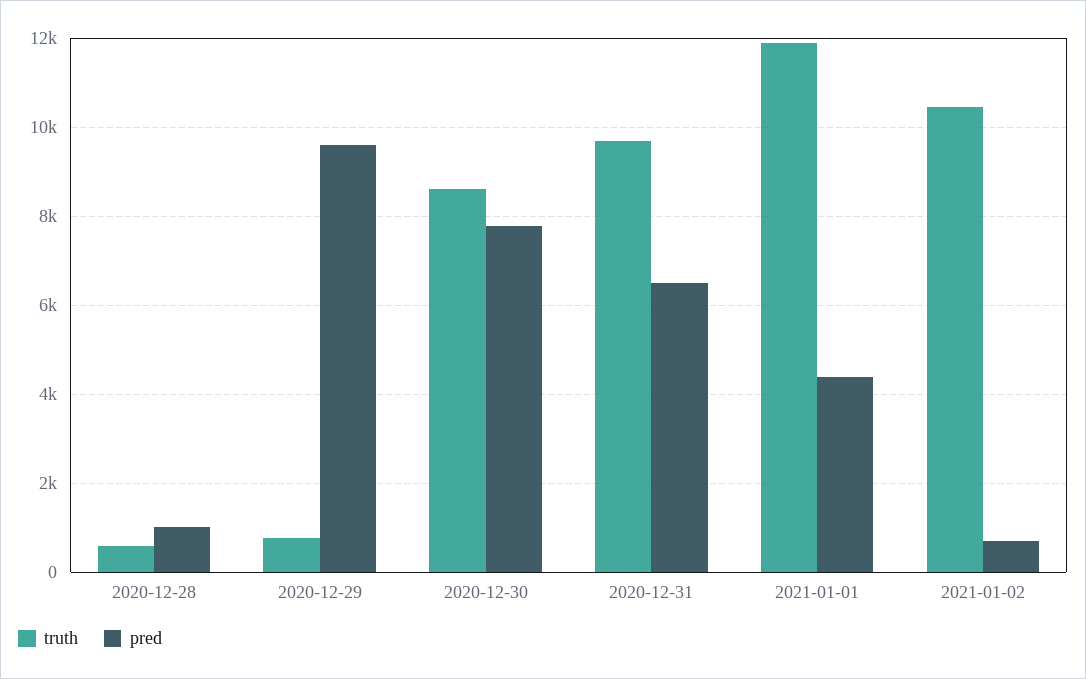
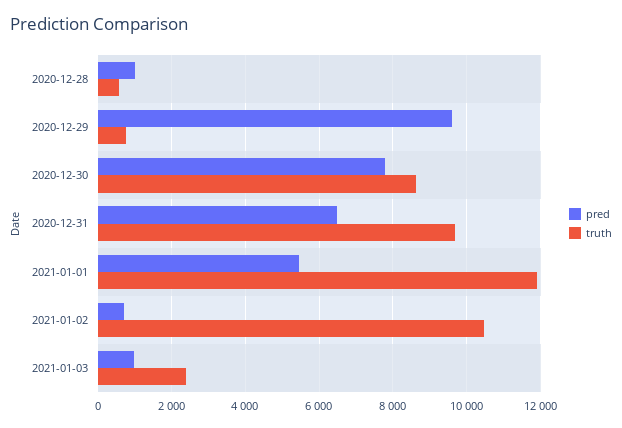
pred, 2021-01-01: 4400 -> 5400
pred, 2021-01-03: none -> 1000
truth, 2021-01-03: none -> 2400

